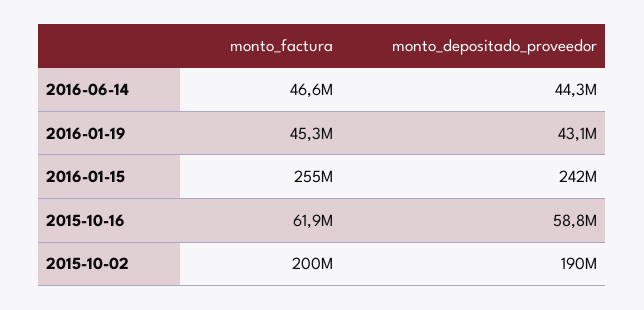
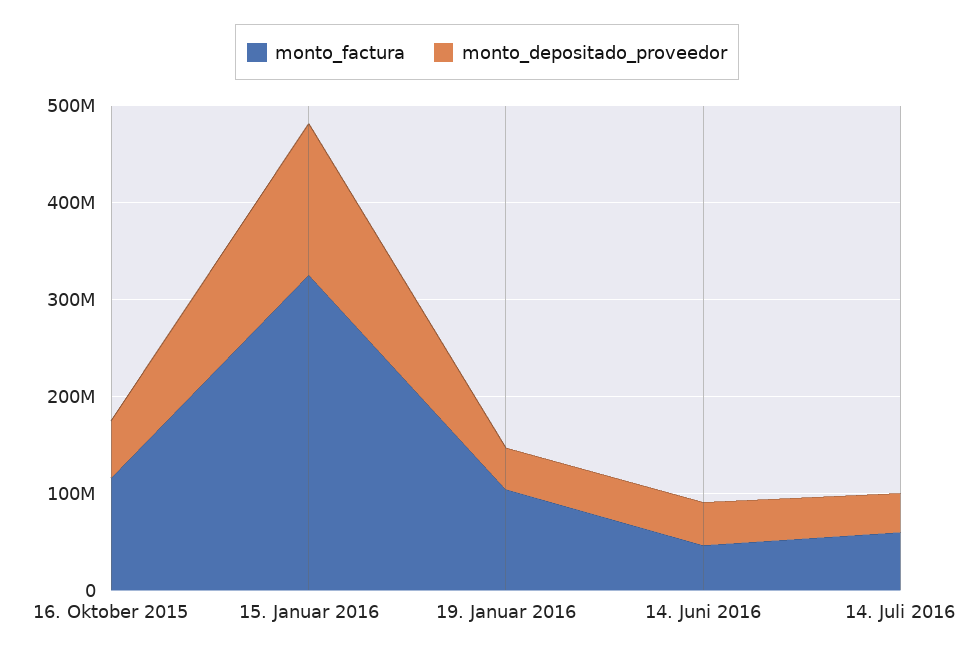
monto_factura, 2016-01-19: 45300000 -> 100000000
monto_factura, 2016-01-15: 255000000 -> 320000000
monto_depositado_proveedor, 2016-01-15: 242000000 -> 160000000
monto_factura, 2015-10-16: 61900000 -> 120000000
monto_factura, 2015-10-02: 200000000 -> none
monto_depositado_proveedor, 2015-10-02: 190000000 -> none
monto_factura, 14. Juli 2016: none -> 60000000
monto_depositado_proveedor, 14. Juli 2016: none -> 40000000

